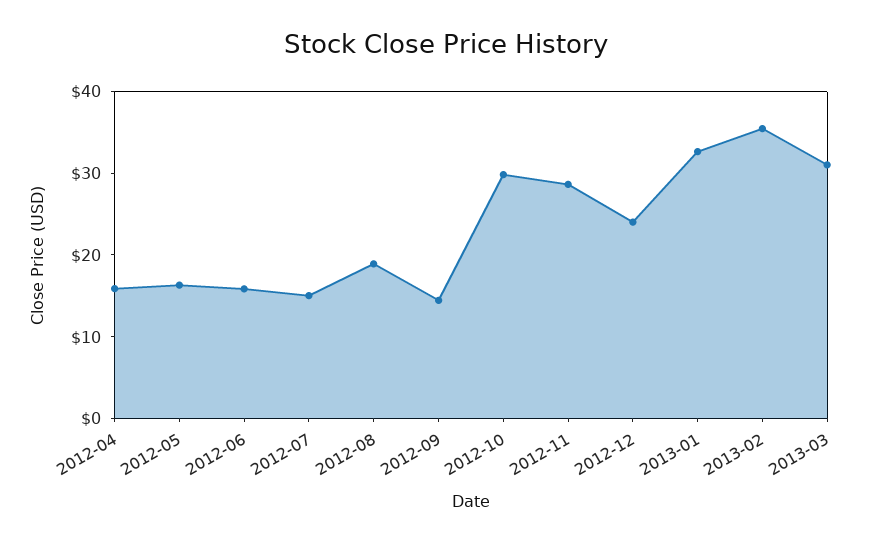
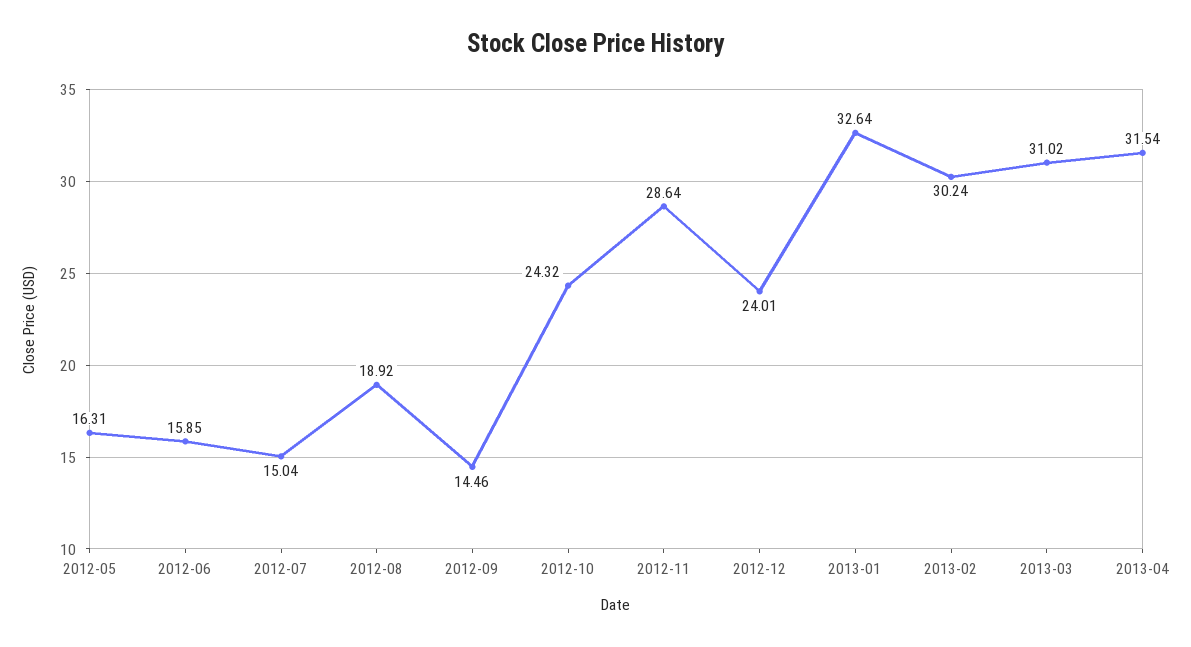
2012-04: 16 -> none
2012-10: 30 -> 24.32
2013-02: 36 -> 30.24
2013-04: none -> 31.54

